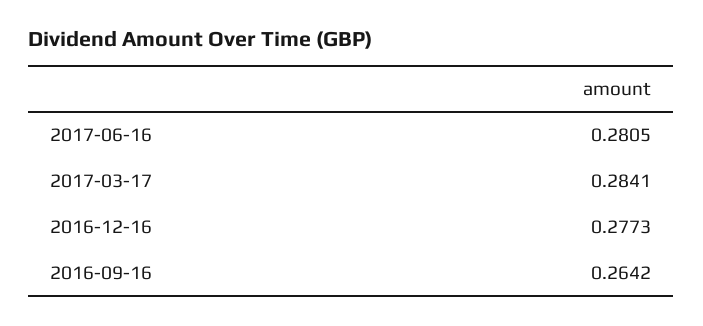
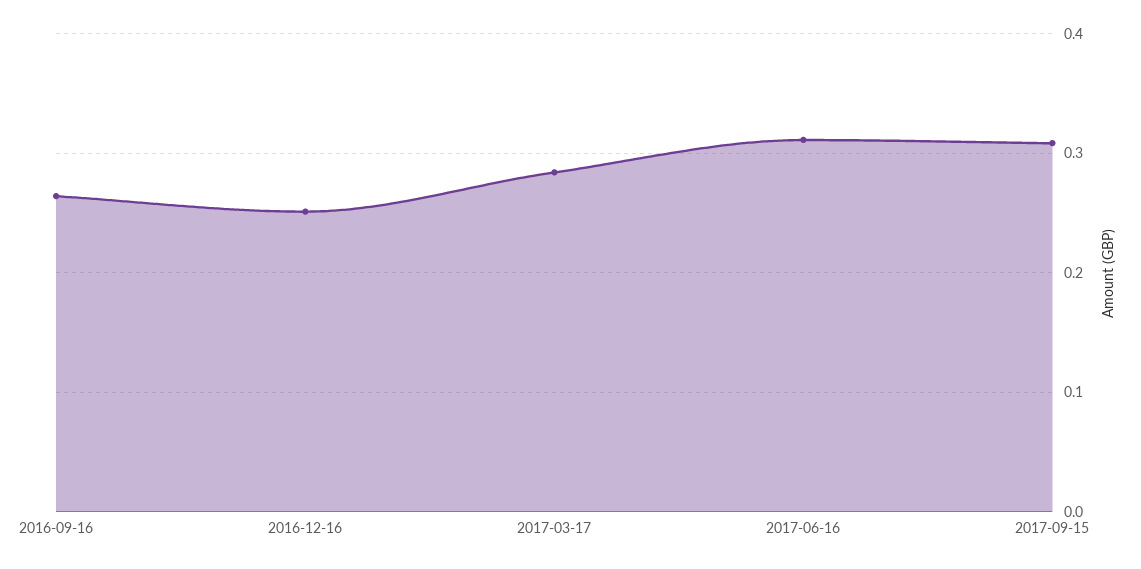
2017-06-16: 0.2805 -> 0.31
2016-12-16: 0.2773 -> 0.25
2017-09-15: none -> 0.31

